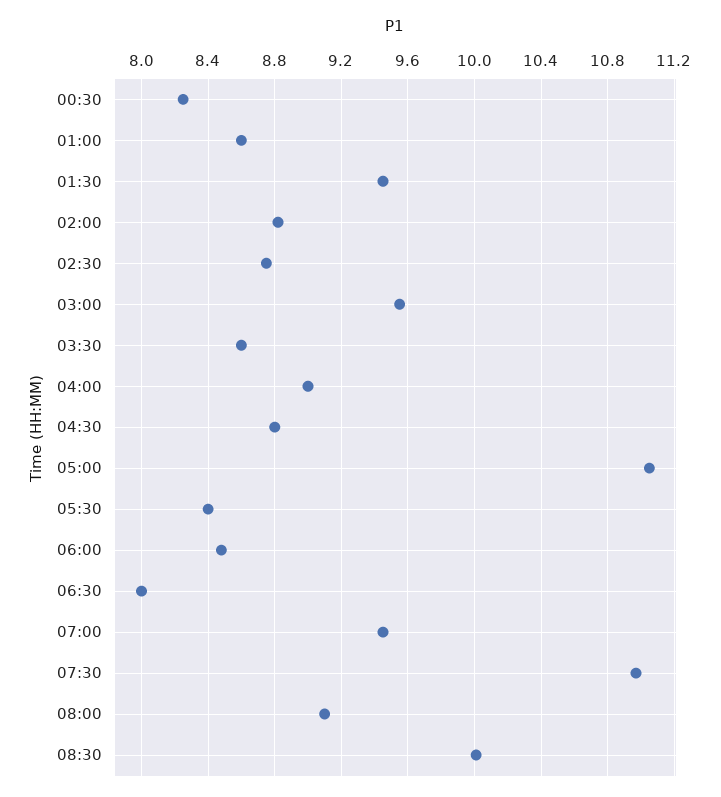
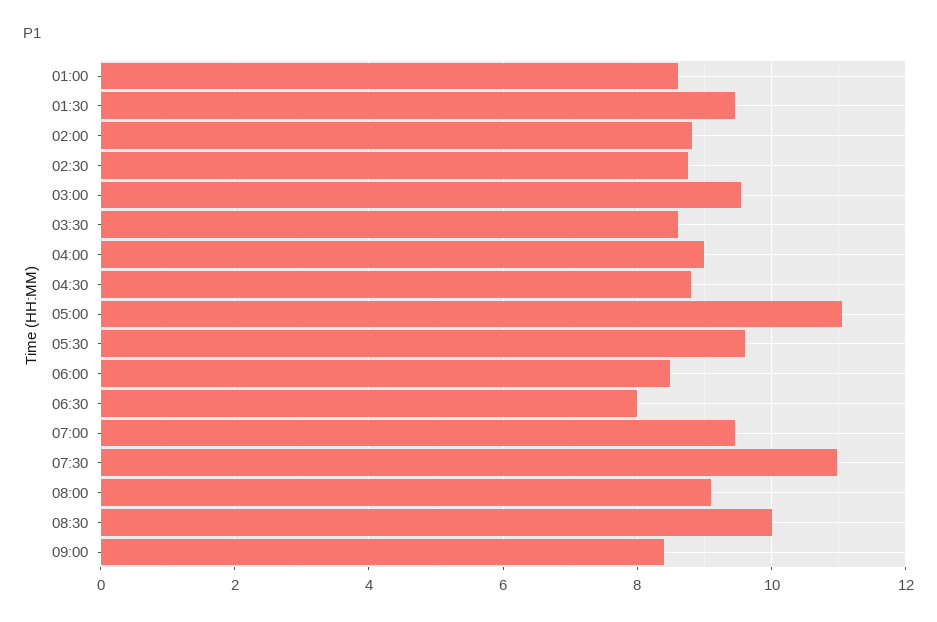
00:30: 8.25 -> none
05:30: 8.4 -> 9.6
09:00: none -> 8.4

